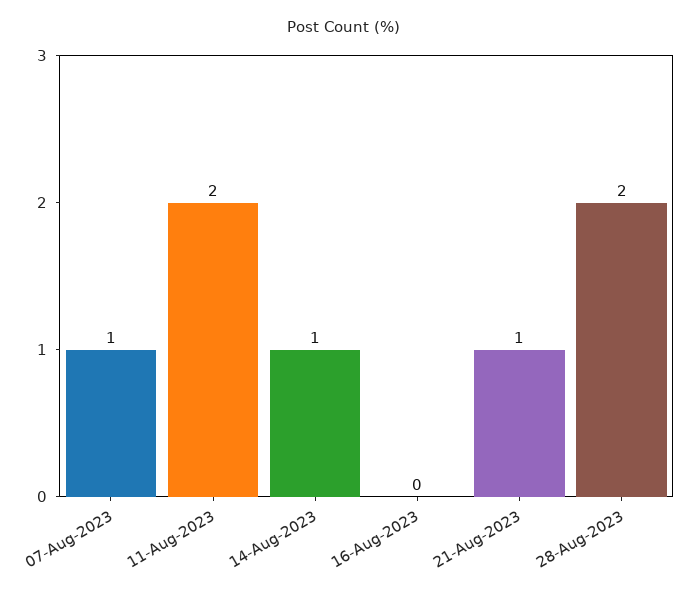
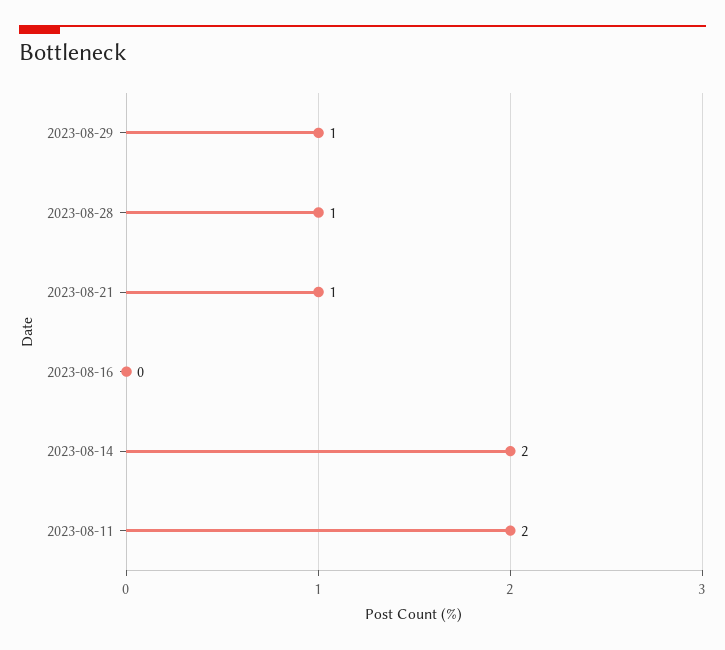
07-Aug-2023: 1 -> none
14-Aug-2023: 1 -> 2
28-Aug-2023: 2 -> 1
2023-08-29: none -> 1

